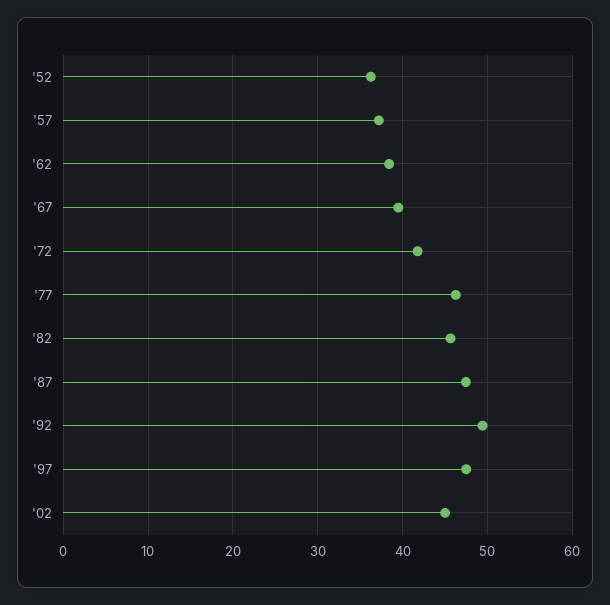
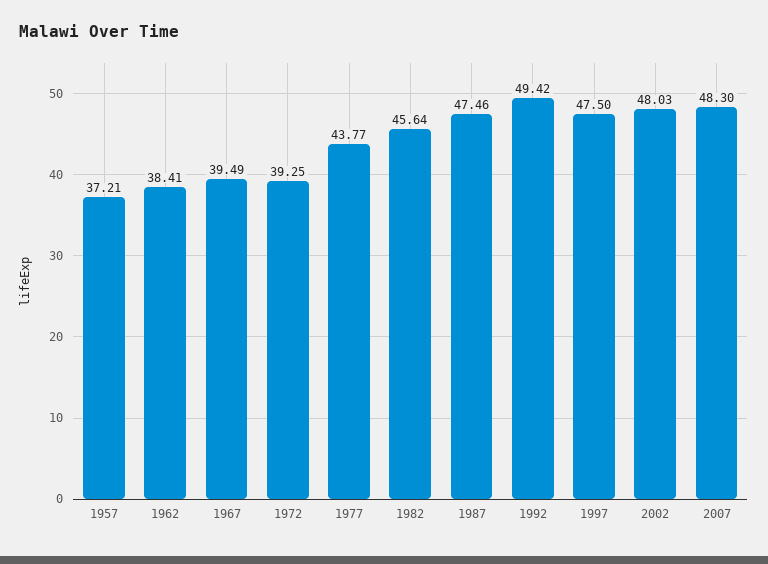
'52: 36 -> none
'72: 42 -> 39.25
'77: 46 -> 43.77
'02: 45 -> 48.03
2007: none -> 48.3

